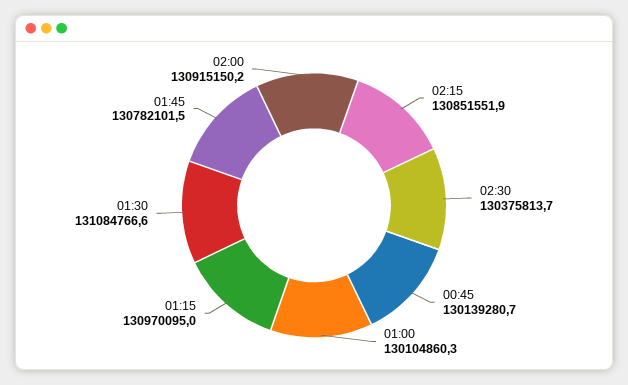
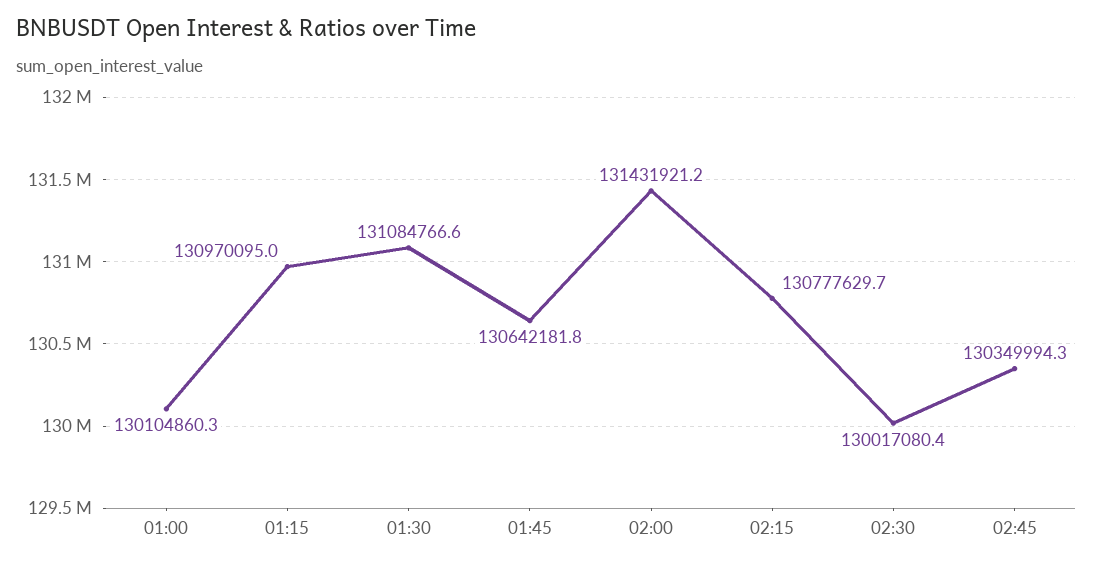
02:15: 130851551.9 -> 130777629.7
02:30: 130375813.7 -> 130017080.4
00:45: 130139280.7 -> none
01:45: 130782101.5 -> 130642181.8
02:00: 130915150.2 -> 131431921.2
02:45: none -> 130349994.3

